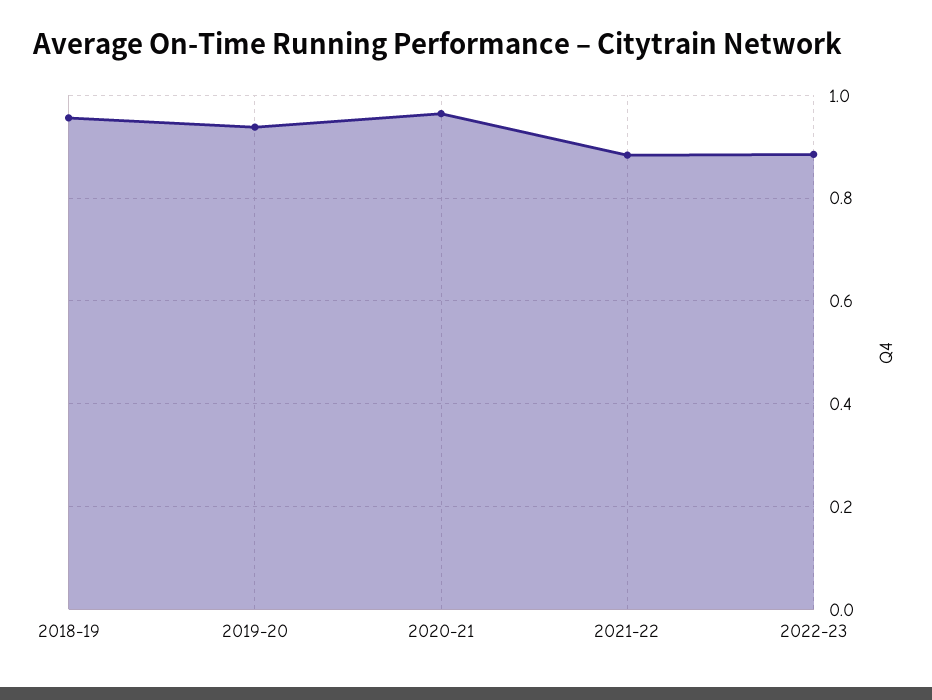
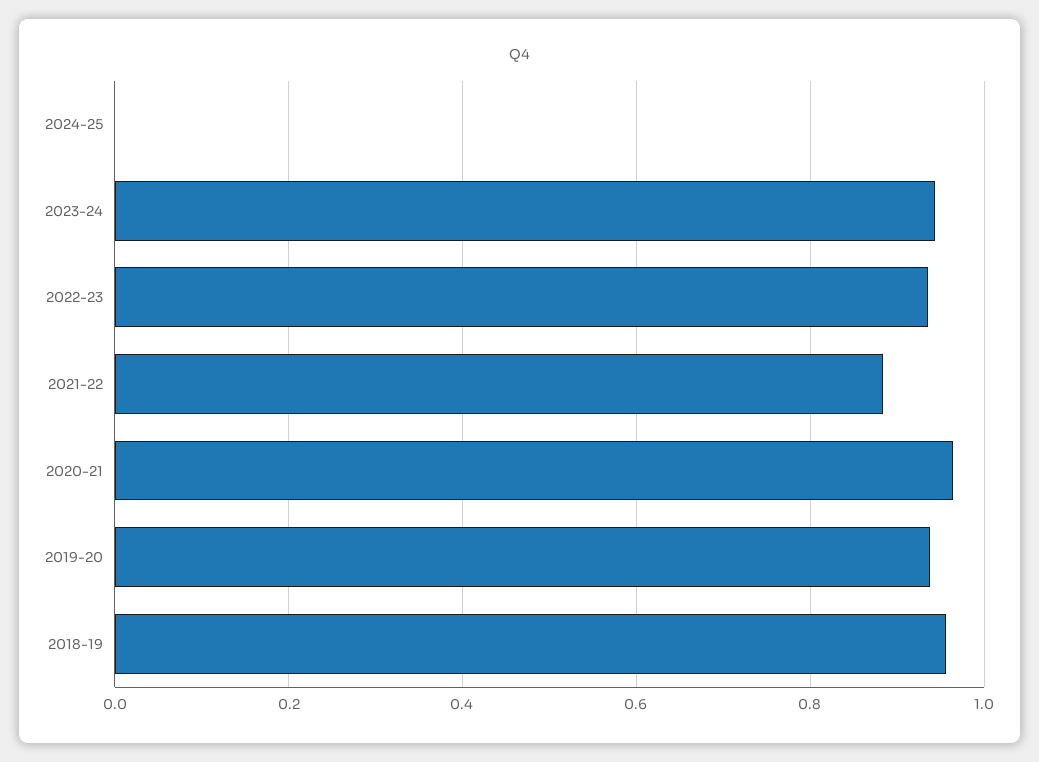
2022-23: 0.88 -> 0.94
2024-25: none -> 0
2023-24: none -> 0.94

